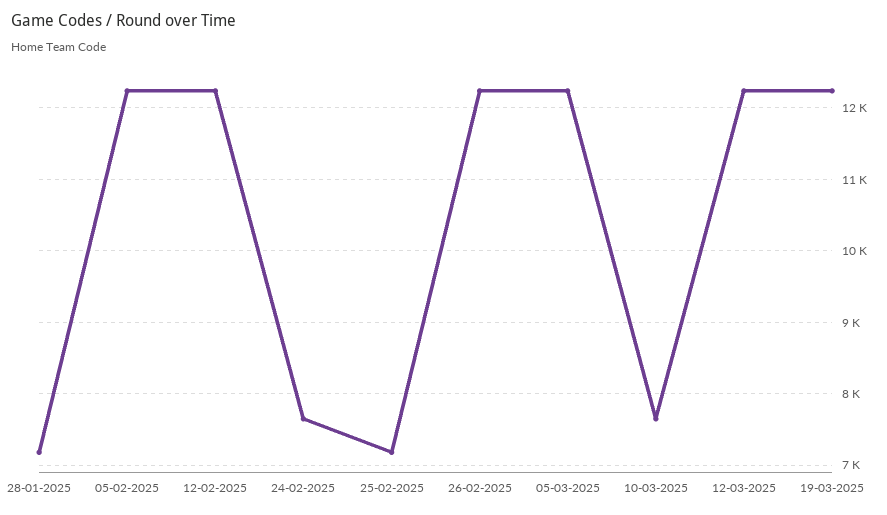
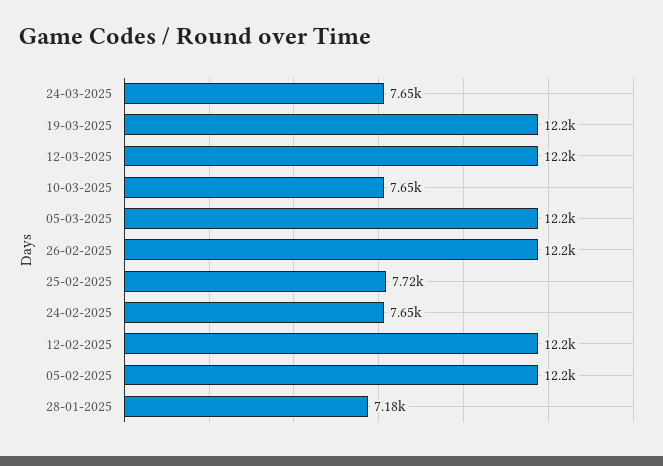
25-02-2025: 7200 -> 7720
24-03-2025: none -> 7650

